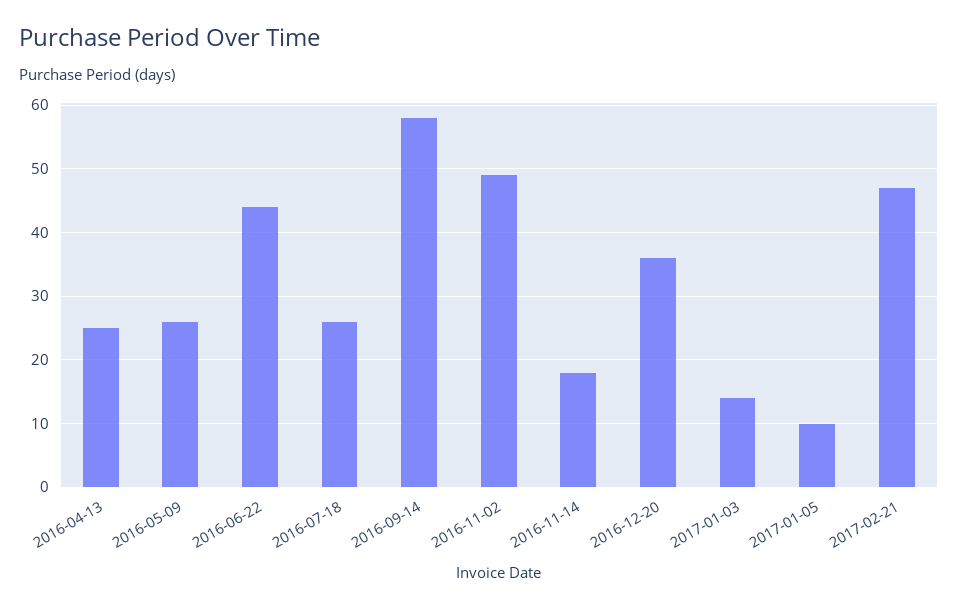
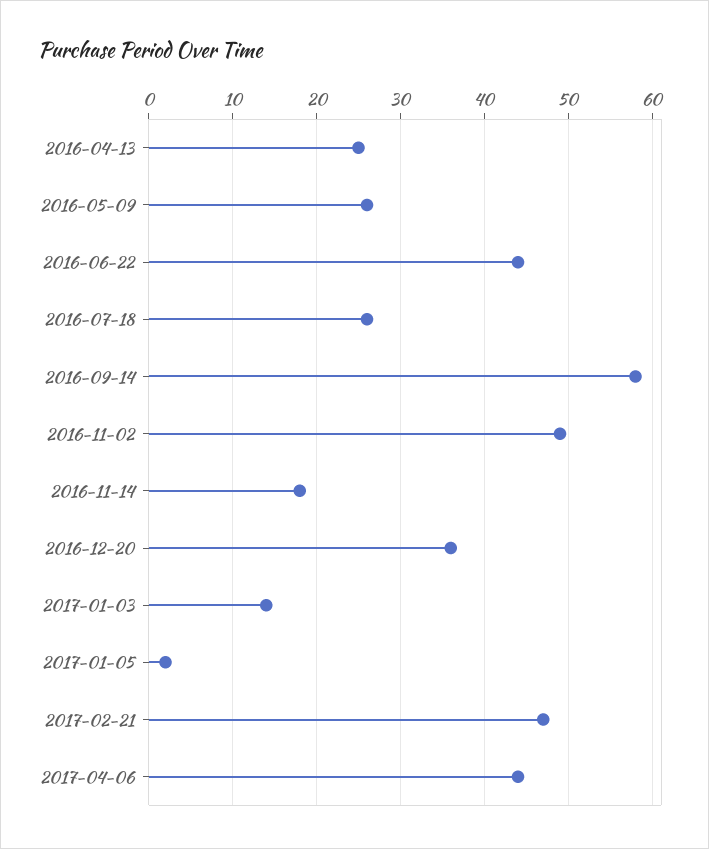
2017-01-05: 10 -> 2
2017-04-06: none -> 44

